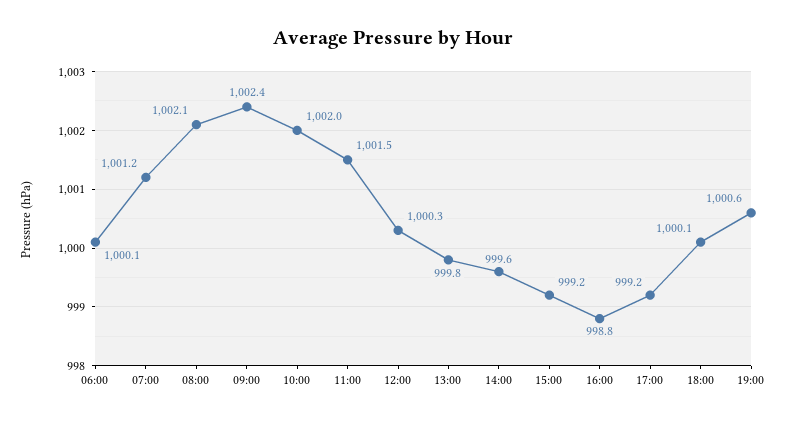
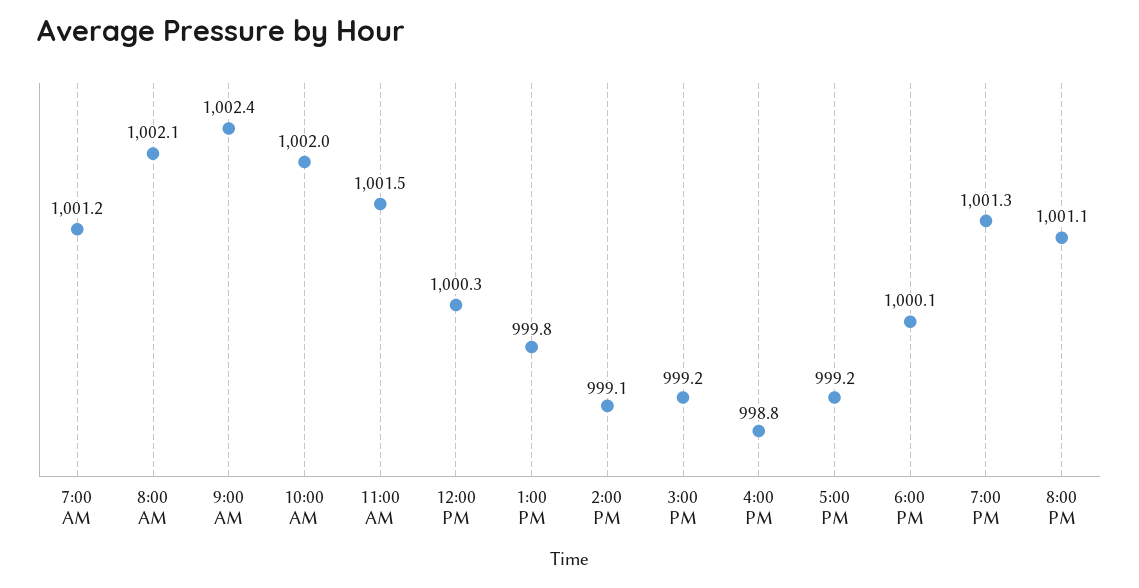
06:00: 1000.1 -> none
14:00: 999.6 -> 999.1
19:00: 1000.6 -> 1001.3
8:00 PM: none -> 1001.1

